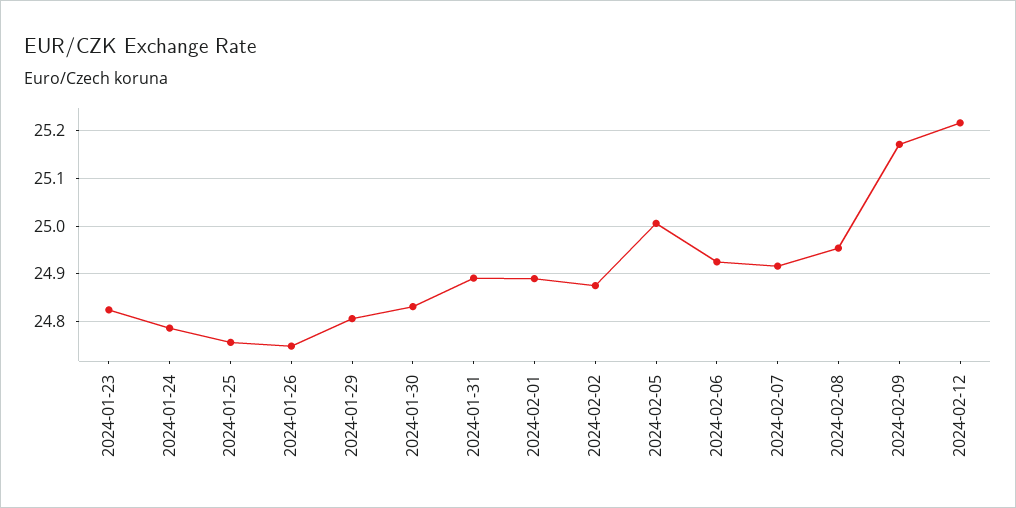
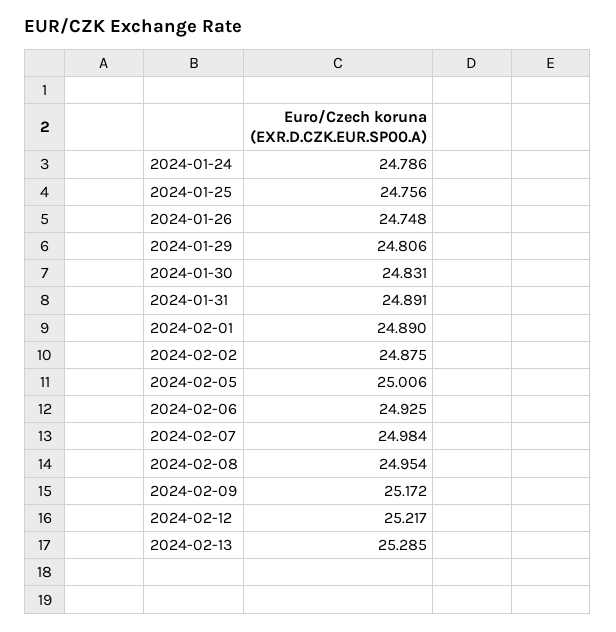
2024-01-23: 24.82 -> none
2024-02-07: 24.92 -> 24.984
2024-02-13: none -> 25.285

